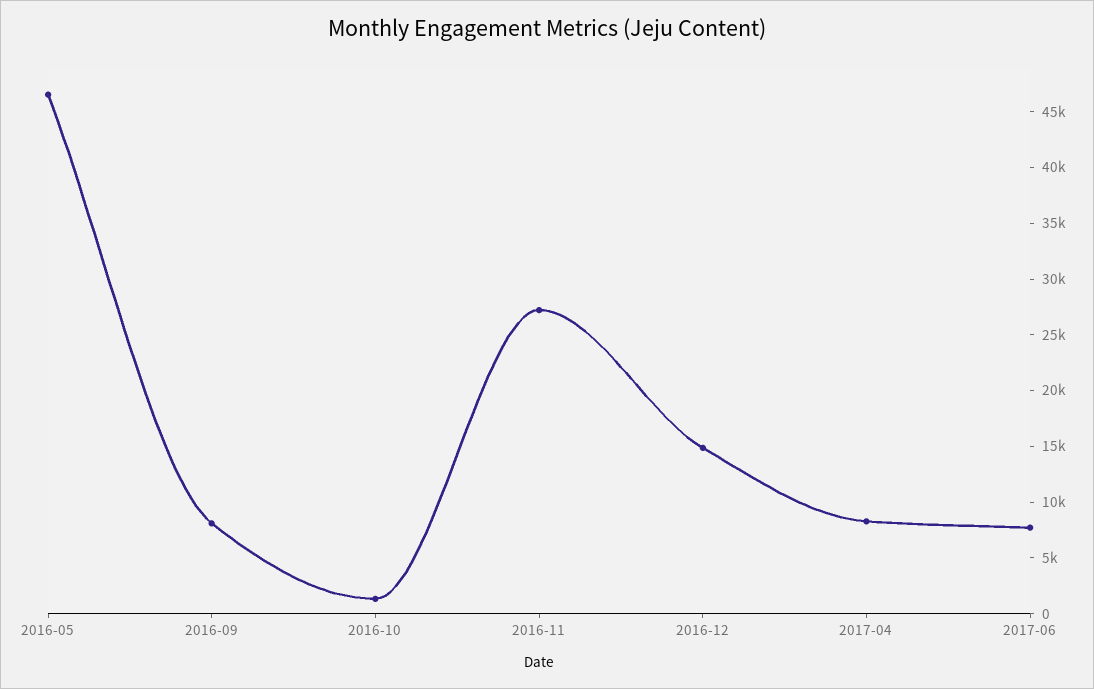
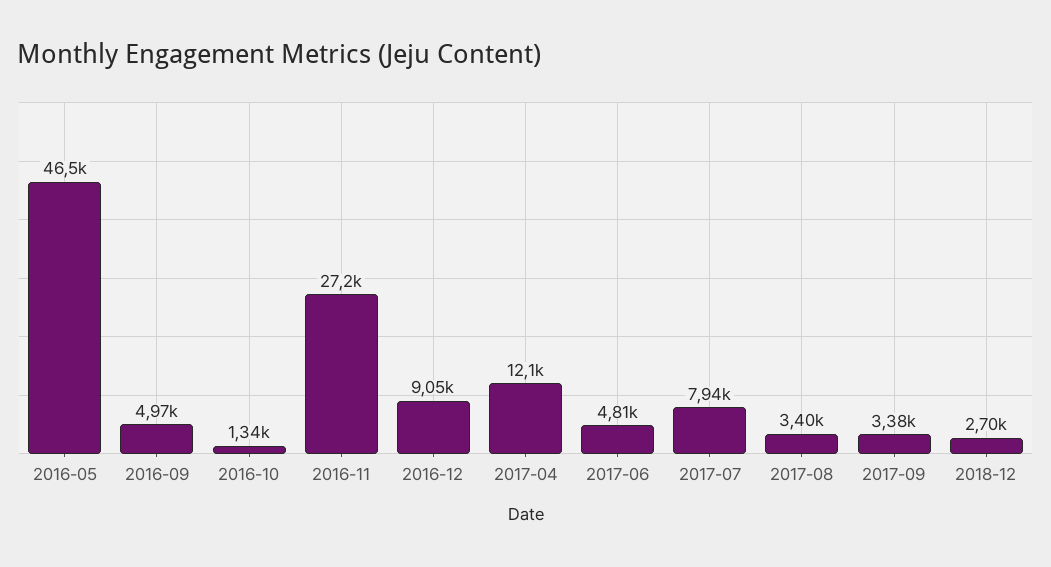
2016-09: 8000 -> 4970
2016-12: 15000 -> 9050
2017-04: 8000 -> 12100
2017-06: 8000 -> 4810
2017-07: none -> 7940
2017-08: none -> 3400
2017-09: none -> 3380
2018-12: none -> 2700

